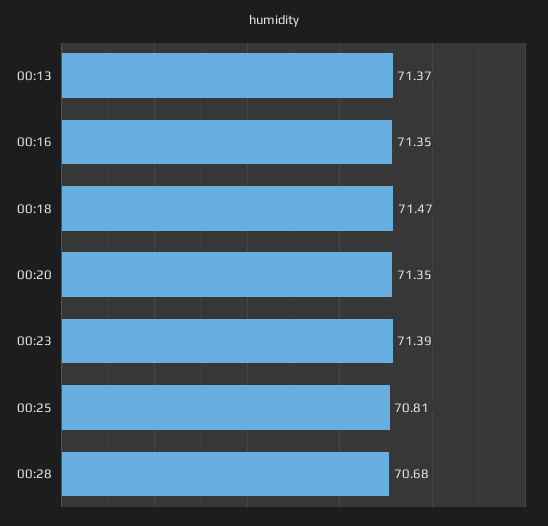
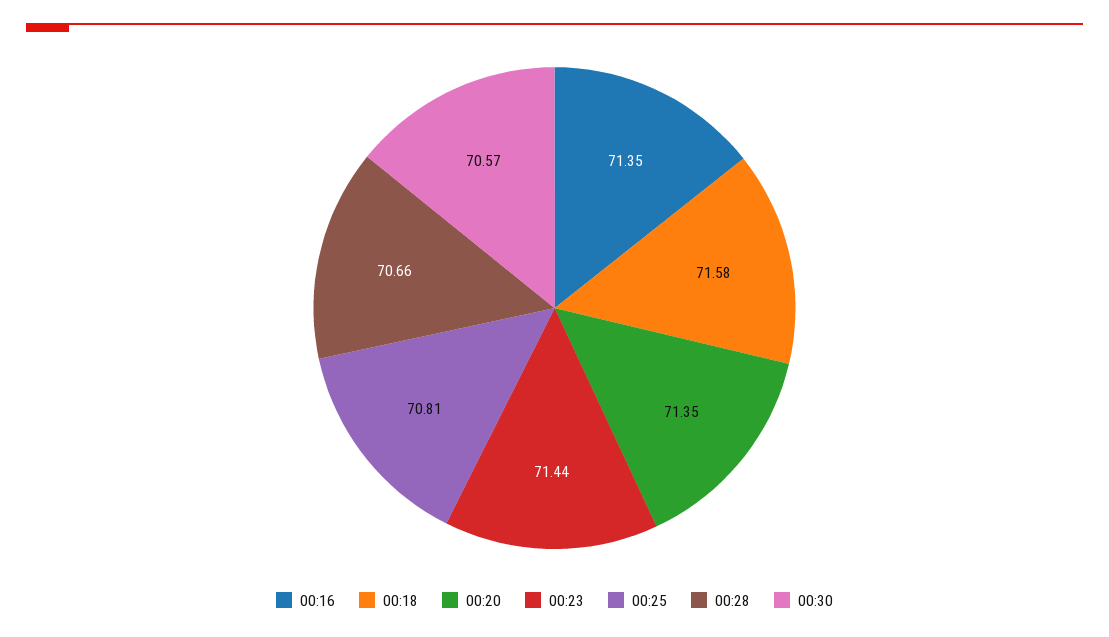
00:13: 71.37 -> none
00:18: 71.47 -> 71.58
00:23: 71.39 -> 71.44
00:28: 70.68 -> 70.66
00:30: none -> 70.57

